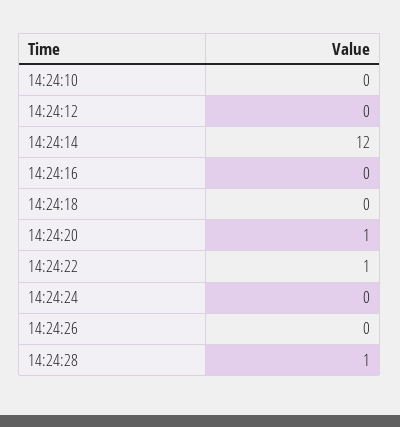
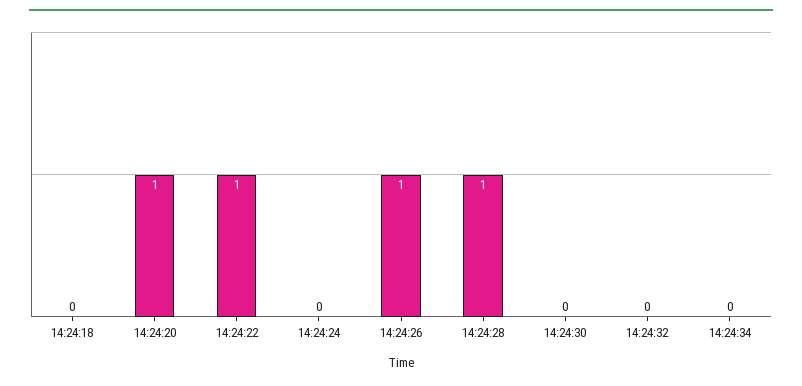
14:24:10: 0 -> none
14:24:12: 0 -> none
14:24:14: 12 -> none
14:24:16: 0 -> none
14:24:26: 0 -> 1
14:24:30: none -> 0
14:24:32: none -> 0
14:24:34: none -> 0

